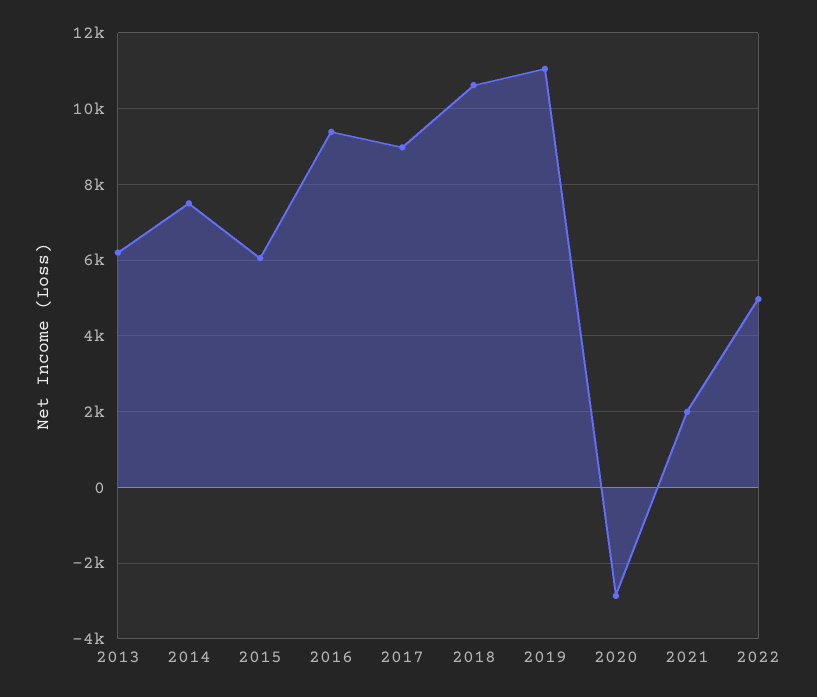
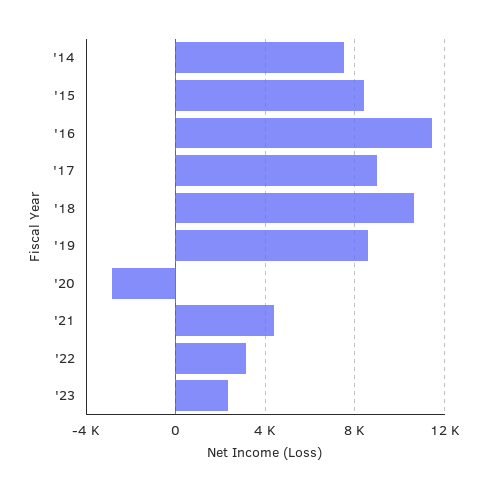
2013: 6200 -> none
2015: 6000 -> 8500
2016: 9400 -> 11500
2019: 11000 -> 8500
2021: 2000 -> 4500
2022: 5000 -> 3000
'23: none -> 2500

